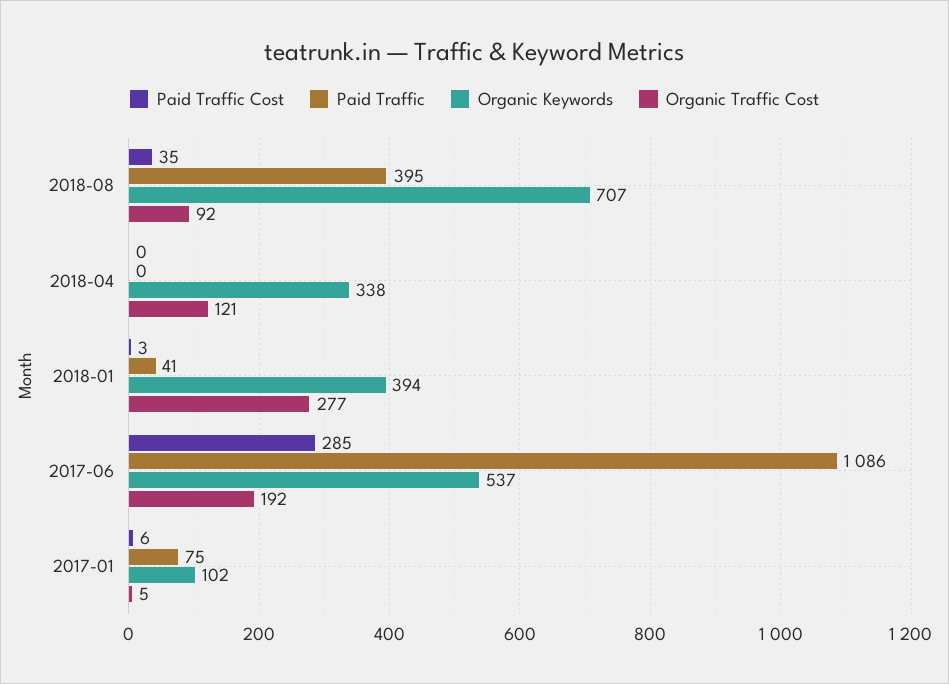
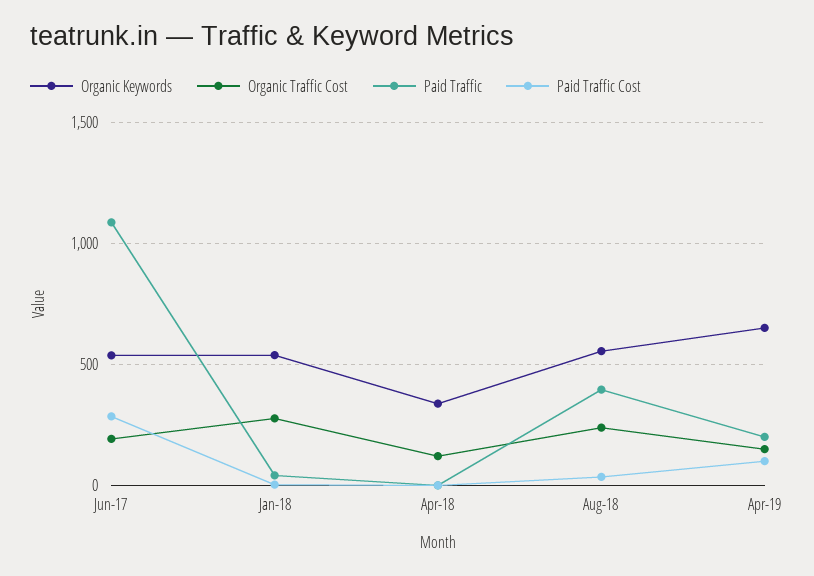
Organic Keywords, 2018-08: 707 -> 550
Organic Traffic Cost, 2018-08: 92 -> 250
Organic Keywords, 2018-01: 394 -> 550
Paid Traffic Cost, 2017-01: 6 -> none
Paid Traffic, 2017-01: 75 -> none
Organic Keywords, 2017-01: 102 -> none
Organic Traffic Cost, 2017-01: 5 -> none
Organic Keywords, Apr-19: none -> 650
Organic Traffic Cost, Apr-19: none -> 150
Paid Traffic, Apr-19: none -> 200
Paid Traffic Cost, Apr-19: none -> 100

